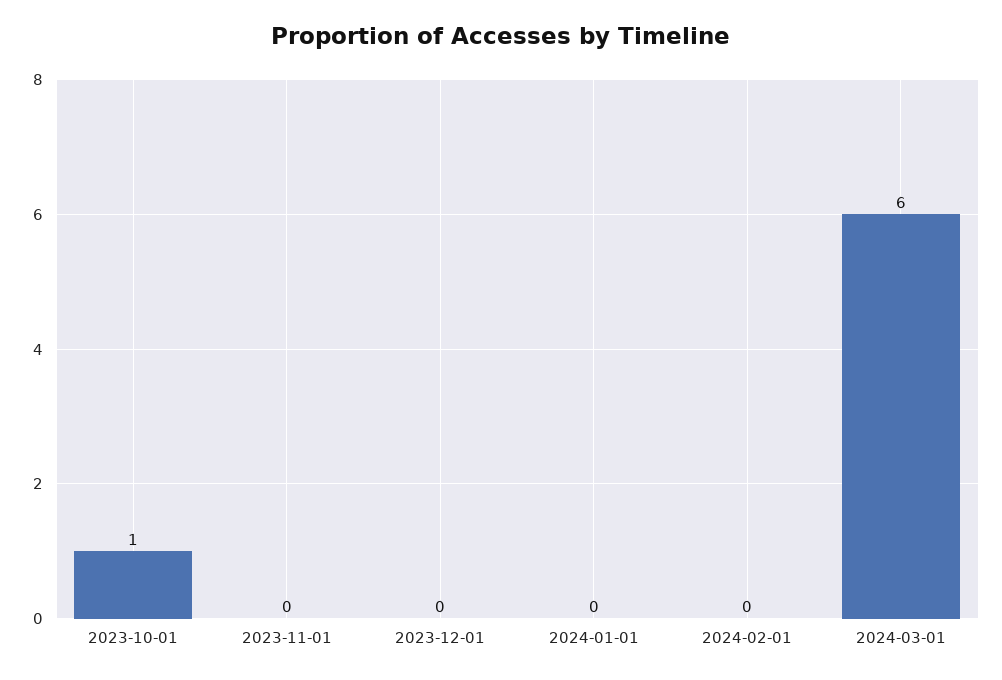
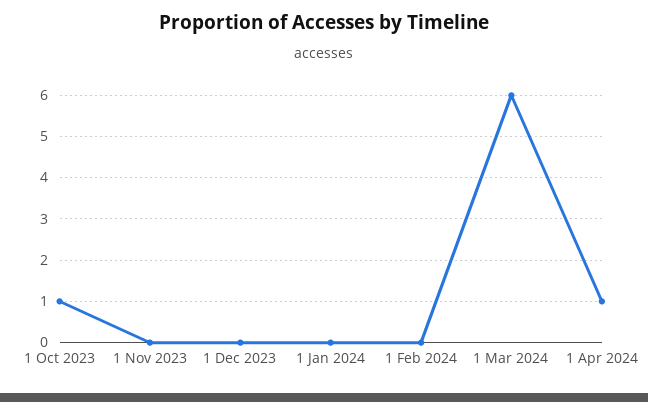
1 Apr 2024: none -> 1

